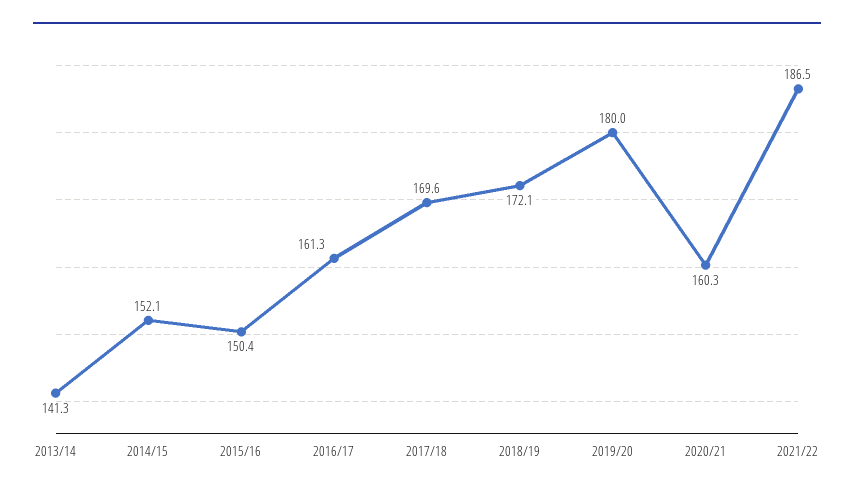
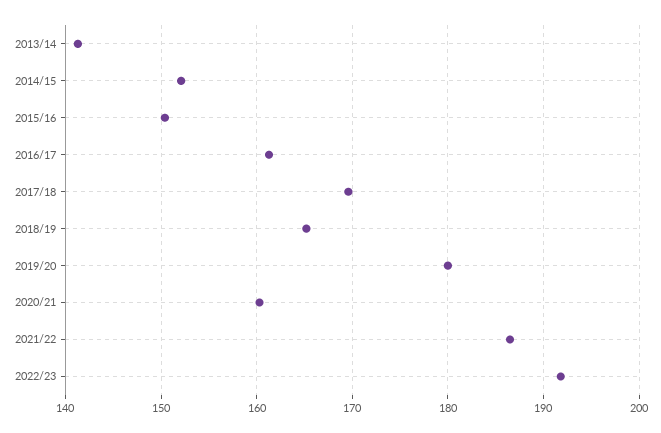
2018/19: 172.1 -> 165
2022/23: none -> 192

